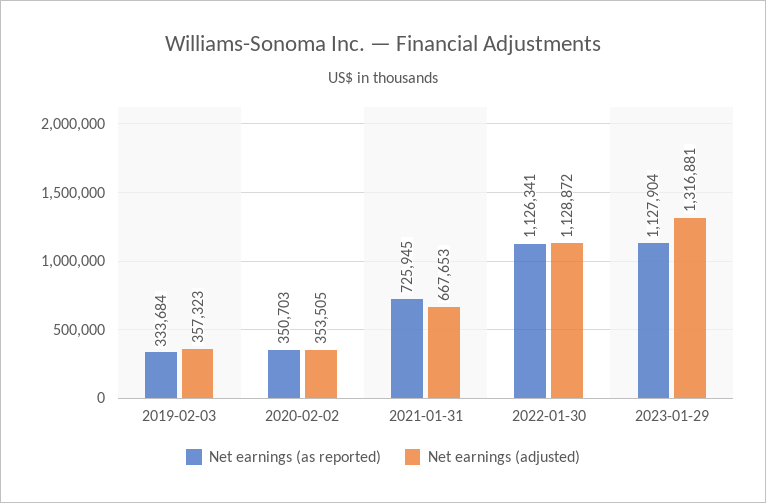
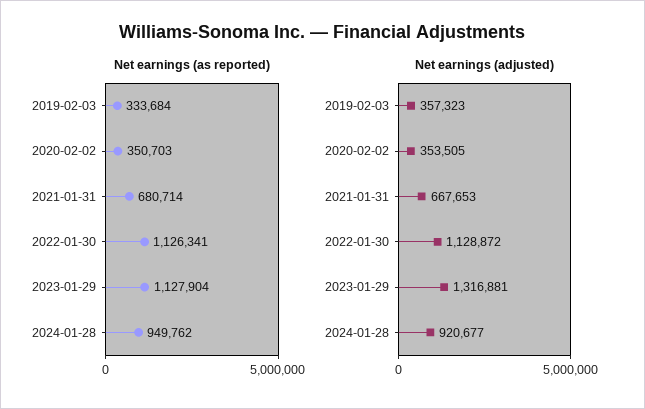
Net earnings (as reported), 2021-01-31: 725945 -> 680714
Net earnings (as reported), 2024-01-28: none -> 949762
Net earnings (adjusted), 2024-01-28: none -> 920677

